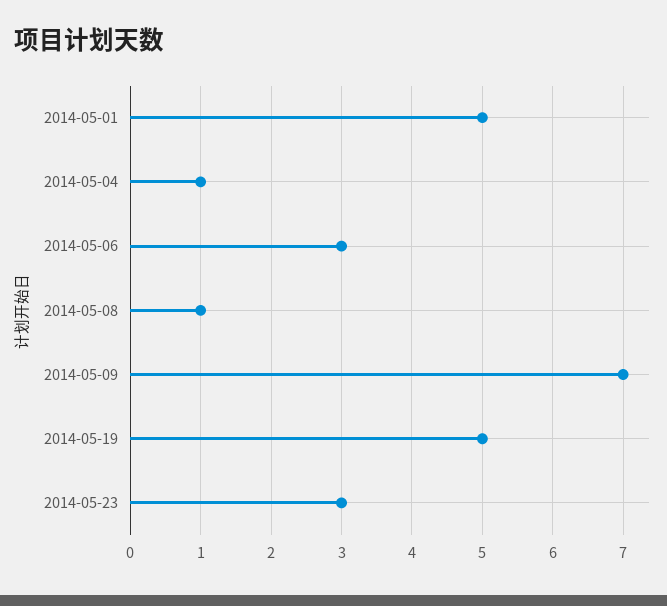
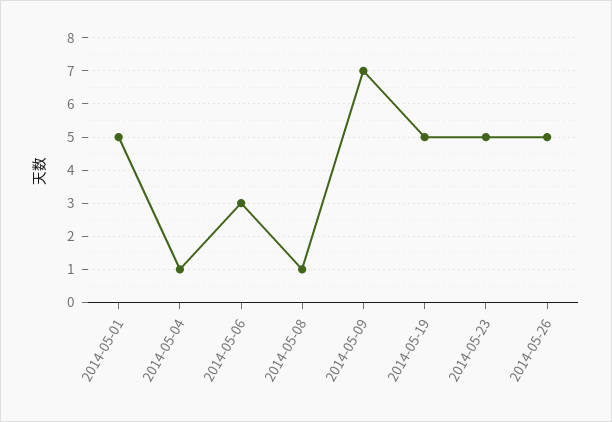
2014-05-23: 3 -> 5
2014-05-26: none -> 5

